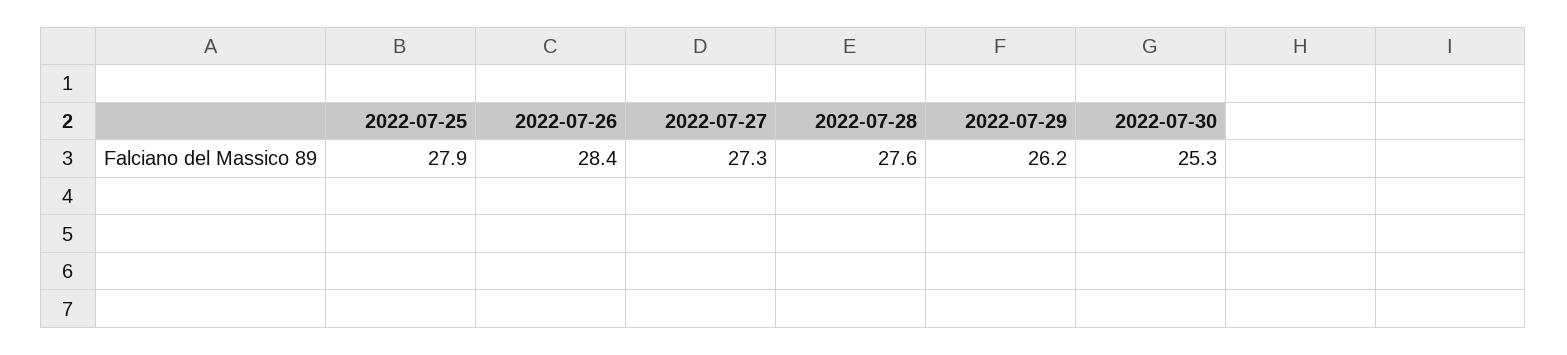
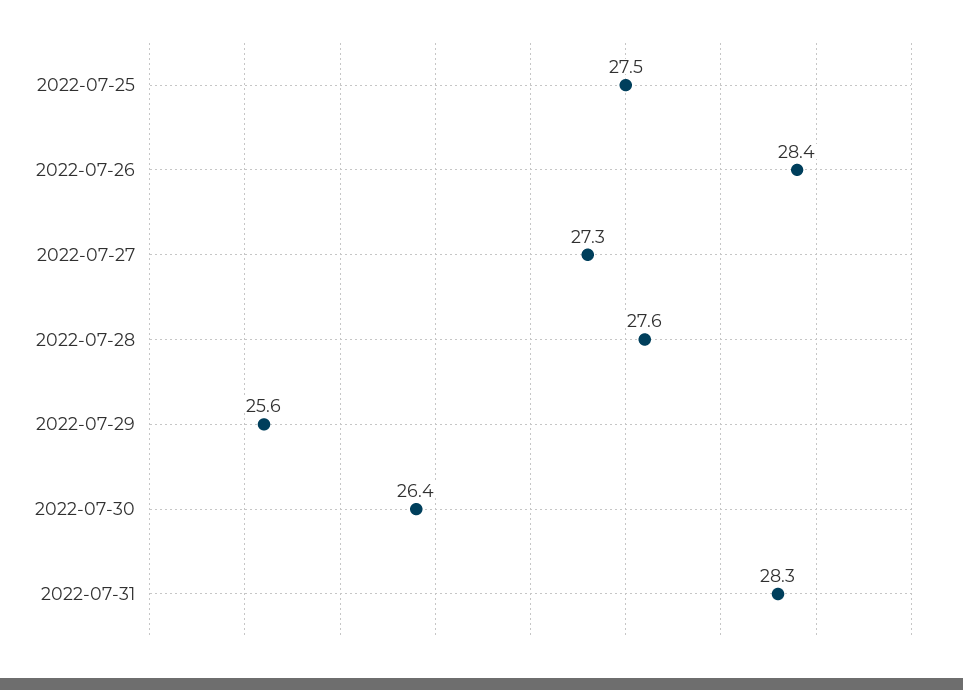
2022-07-25: 27.9 -> 27.5
2022-07-29: 26.2 -> 25.6
2022-07-30: 25.3 -> 26.4
2022-07-31: none -> 28.3

